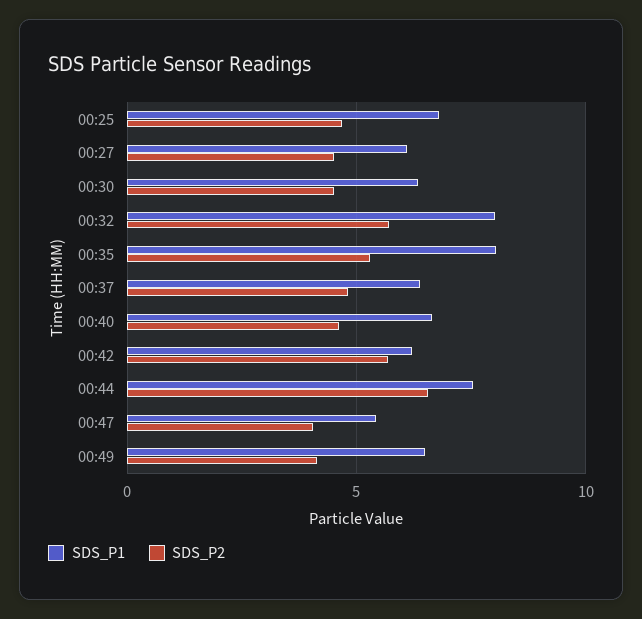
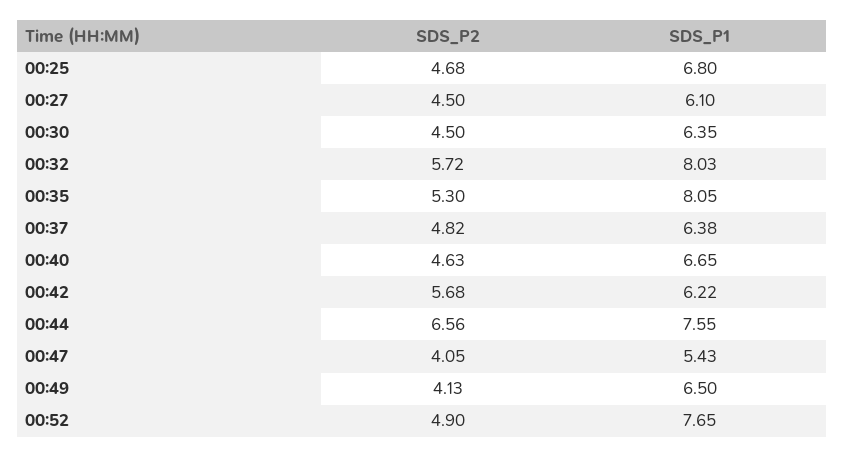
SDS_P2, 00:52: none -> 4.9
SDS_P1, 00:52: none -> 7.65

